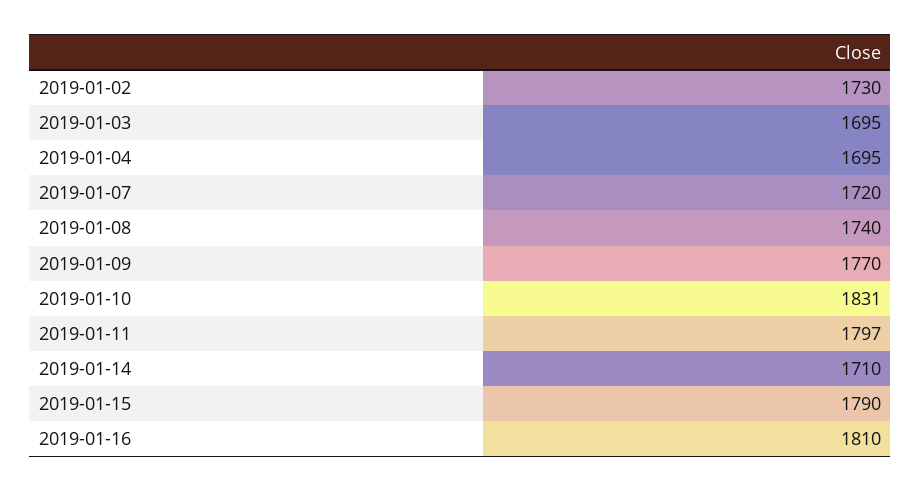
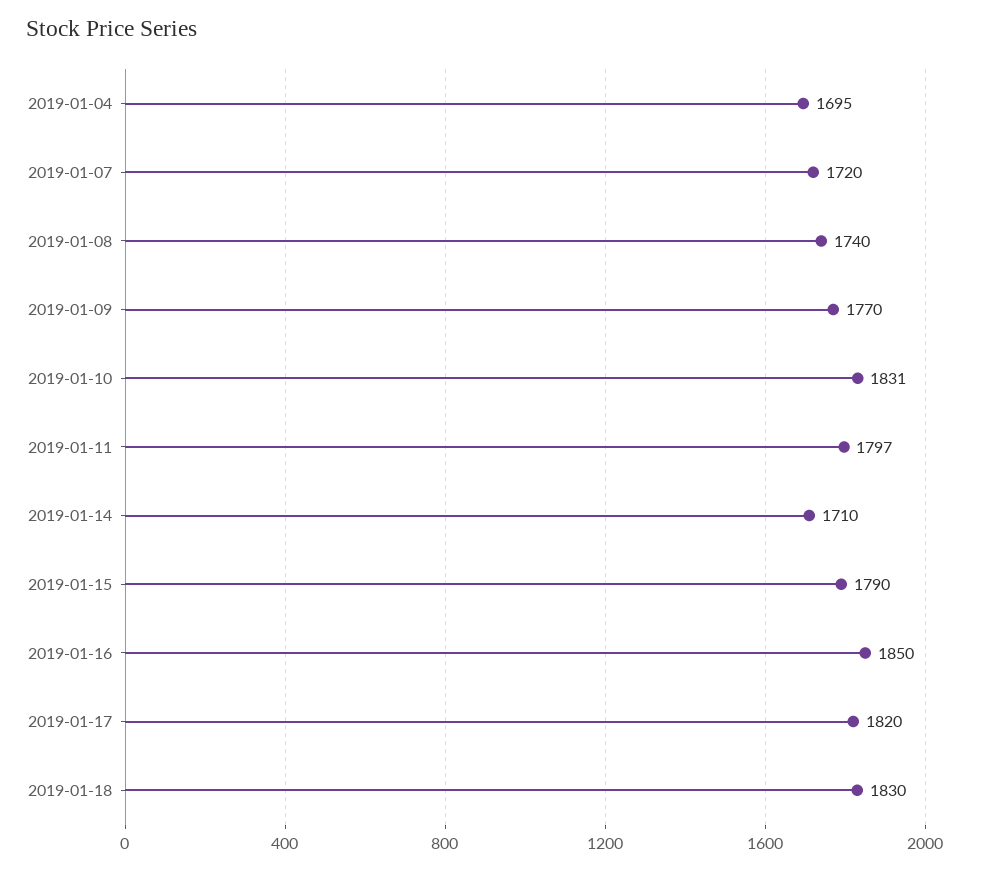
2019-01-02: 1730 -> none
2019-01-03: 1695 -> none
2019-01-16: 1810 -> 1850
2019-01-17: none -> 1820
2019-01-18: none -> 1830

